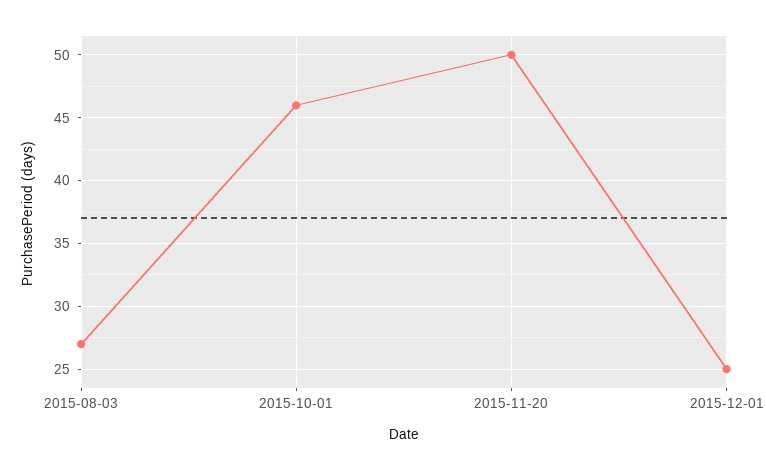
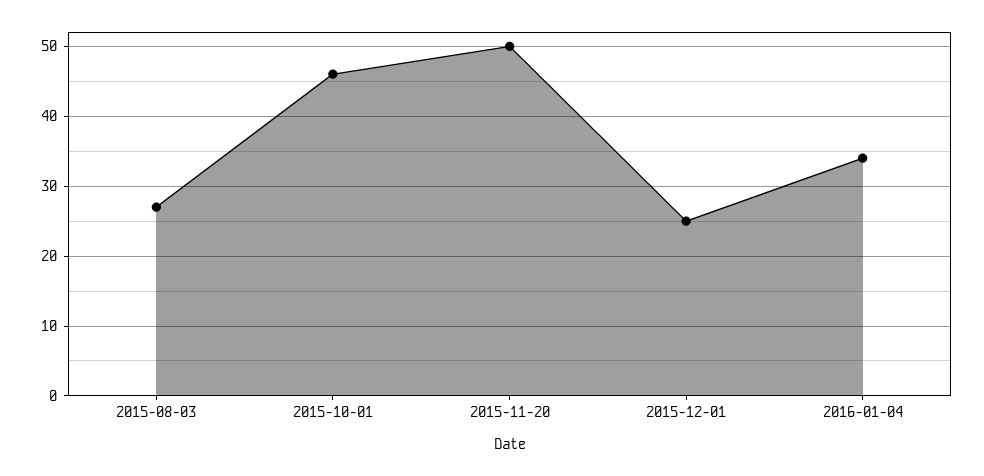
2016-01-04: none -> 34

